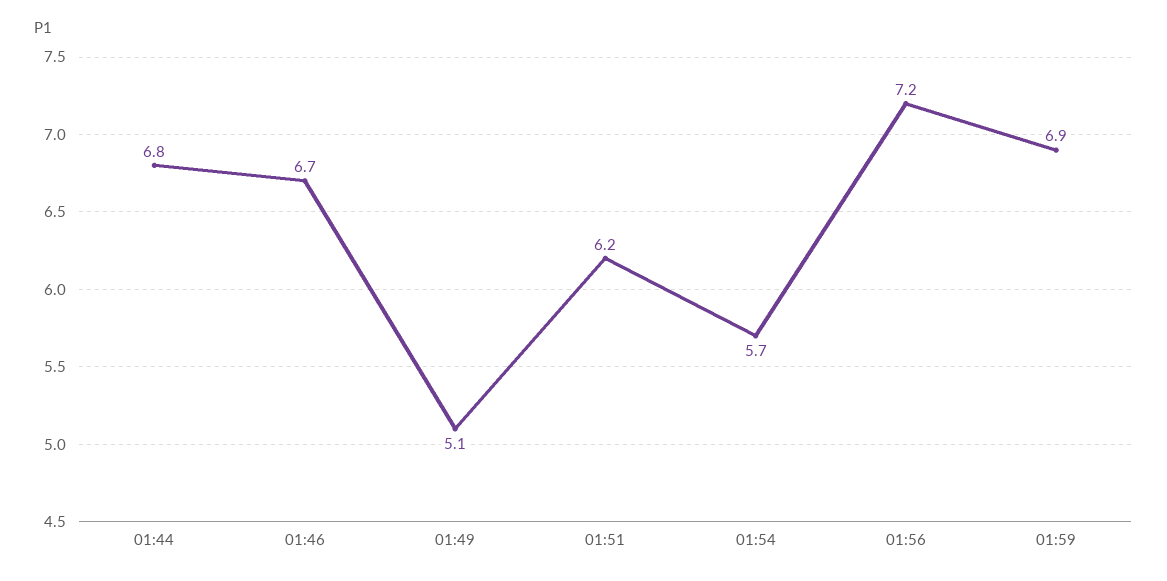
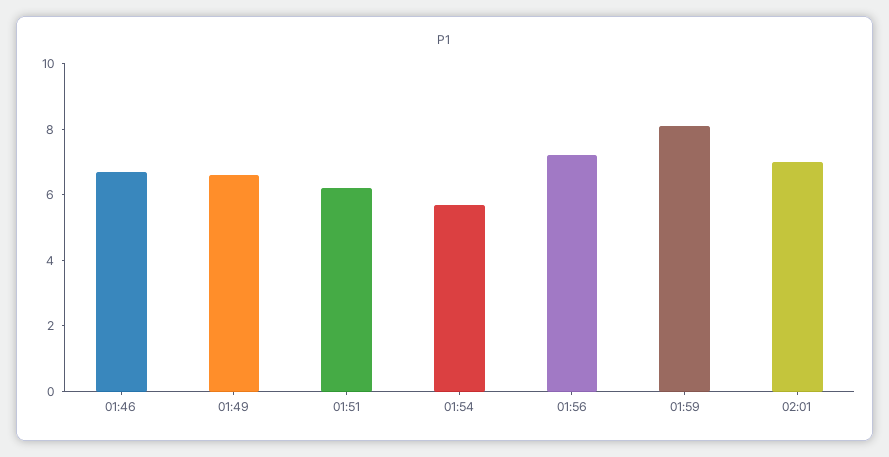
01:44: 6.8 -> none
01:49: 5.1 -> 6.5
01:59: 6.9 -> 8
02:01: none -> 7

